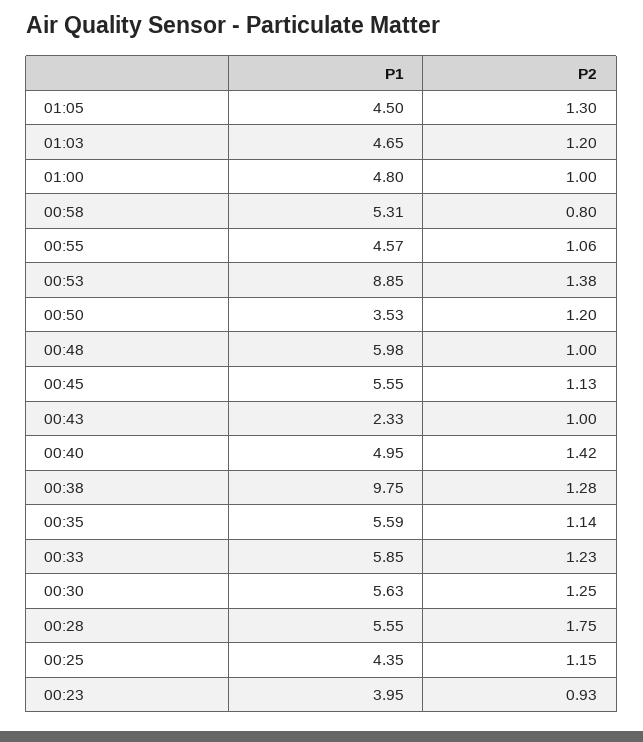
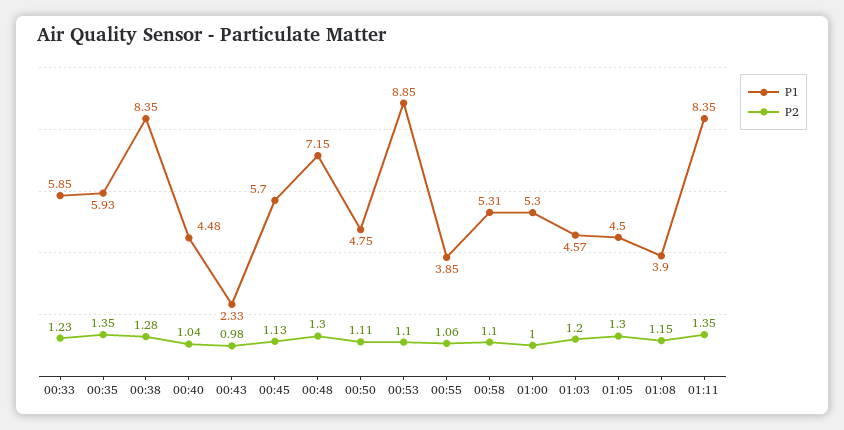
P1, 01:03: 4.65 -> 4.57
P1, 01:00: 4.8 -> 5.3
P2, 00:58: 0.8 -> 1.1
P1, 00:55: 4.57 -> 3.85
P2, 00:53: 1.38 -> 1.1
P1, 00:50: 3.53 -> 4.75
P2, 00:50: 1.2 -> 1.11
P1, 00:48: 5.98 -> 7.15
P2, 00:48: 1 -> 1.3
P1, 00:45: 5.55 -> 5.7
P2, 00:43: 1 -> 0.98
P1, 00:40: 4.95 -> 4.48
P2, 00:40: 1.42 -> 1.04
P1, 00:38: 9.75 -> 8.35
P1, 00:35: 5.59 -> 5.93
P2, 00:35: 1.14 -> 1.35
P1, 00:30: 5.63 -> none
P2, 00:30: 1.25 -> none
P1, 00:28: 5.55 -> none
P2, 00:28: 1.75 -> none
P1, 00:25: 4.35 -> none
P2, 00:25: 1.15 -> none
P1, 00:23: 3.95 -> none
P2, 00:23: 0.93 -> none
P1, 01:08: none -> 3.9
P2, 01:08: none -> 1.15
P1, 01:11: none -> 8.35
P2, 01:11: none -> 1.35

